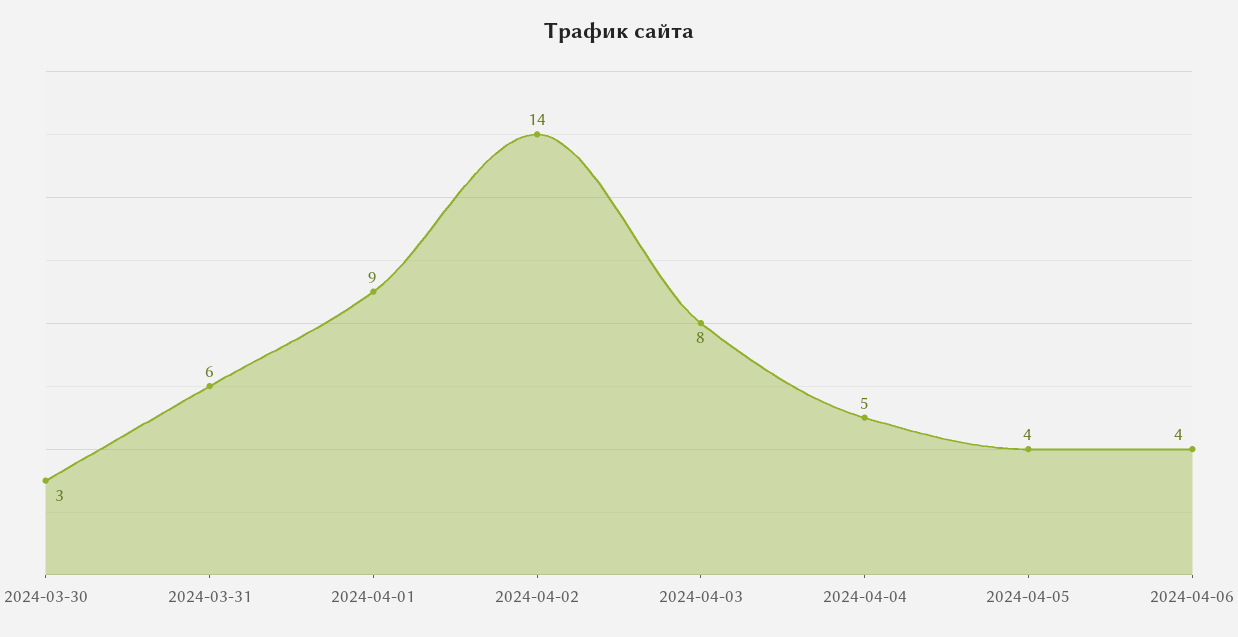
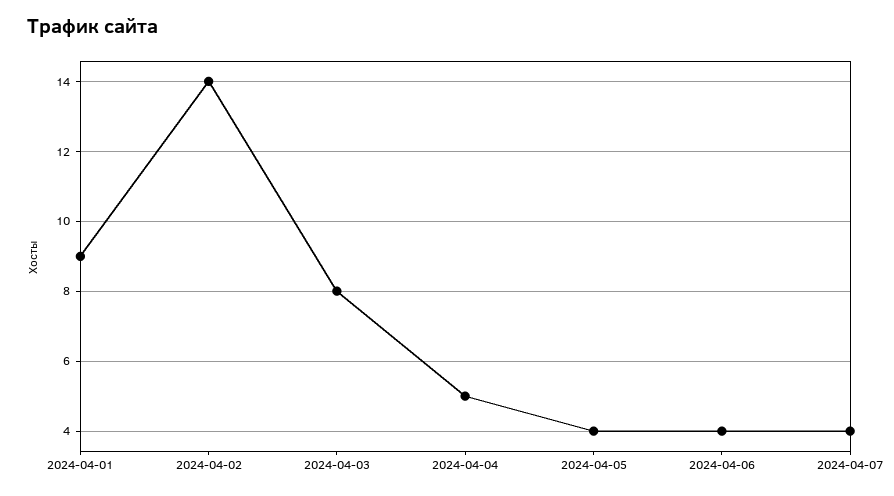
2024-03-30: 3 -> none
2024-03-31: 6 -> none
2024-04-07: none -> 4

